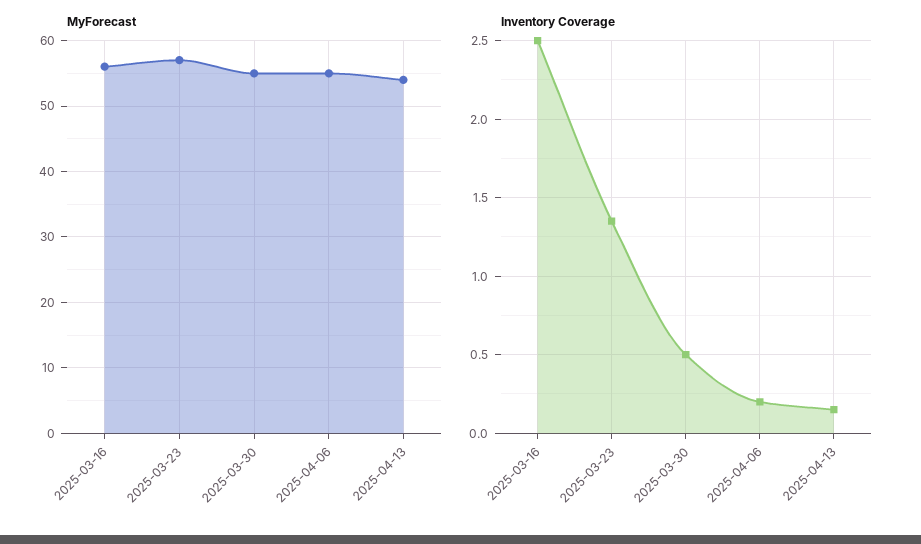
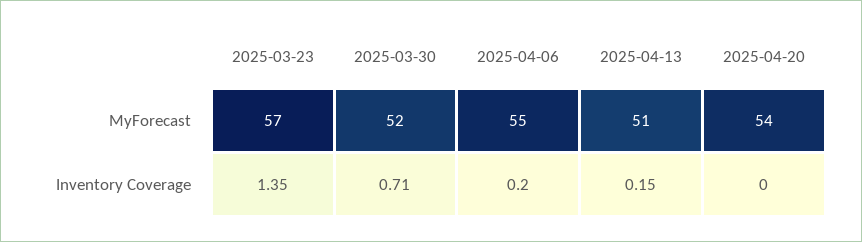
MyForecast, 2025-03-16: 56 -> none
MyForecast, 2025-03-30: 55 -> 52
MyForecast, 2025-04-13: 54 -> 51
Inventory Coverage, 2025-03-16: 2.5 -> none
Inventory Coverage, 2025-03-30: 0.5 -> 0.71
MyForecast, 2025-04-20: none -> 54
Inventory Coverage, 2025-04-20: none -> 0

